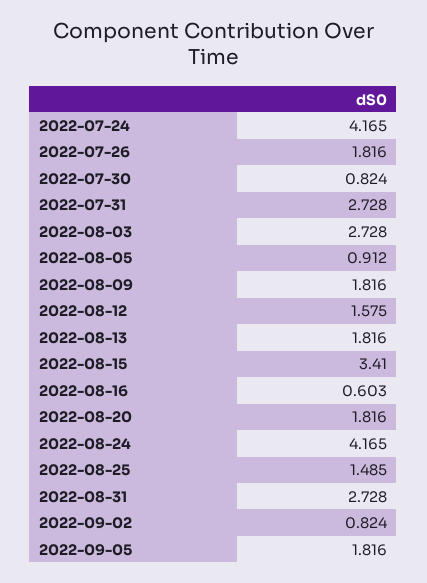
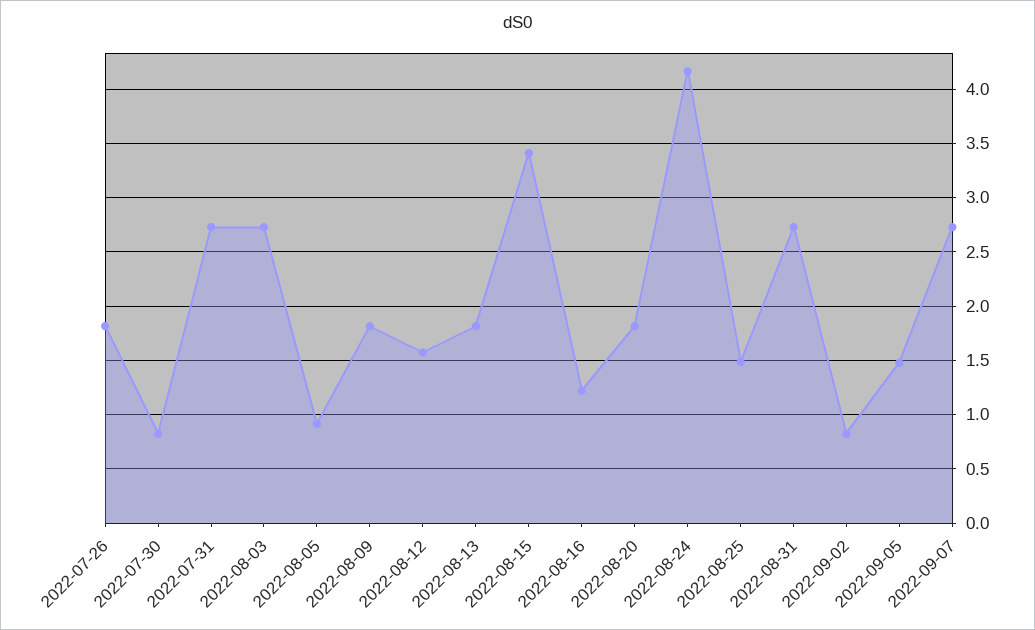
2022-07-24: 4.165 -> none
2022-08-16: 0.603 -> 1.2
2022-09-05: 1.816 -> 1.5
2022-09-07: none -> 2.7

